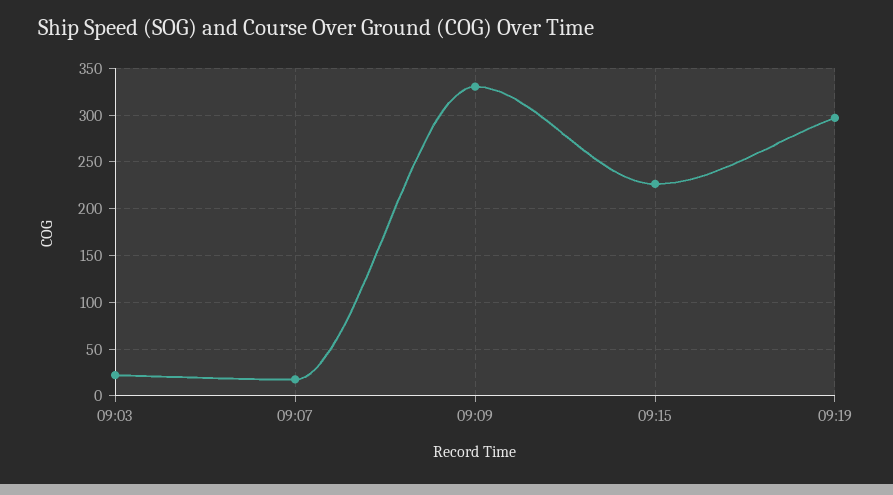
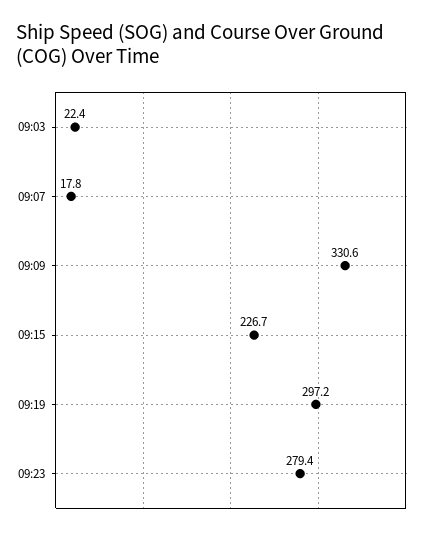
09:23: none -> 279.4

